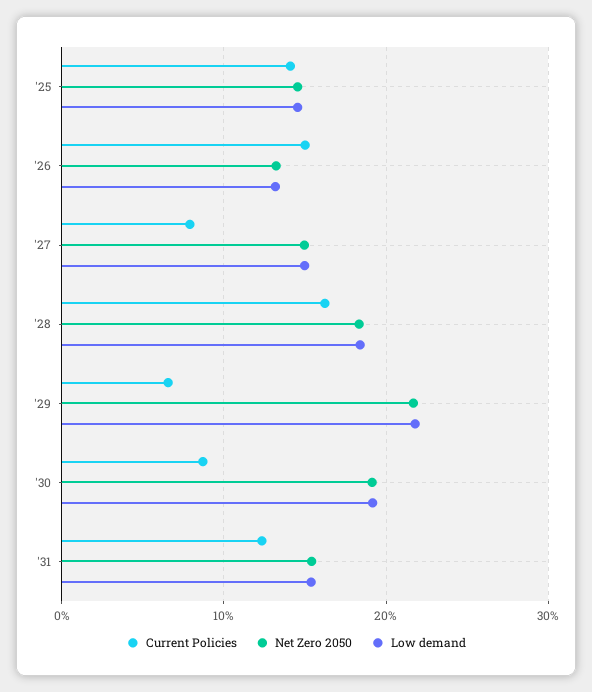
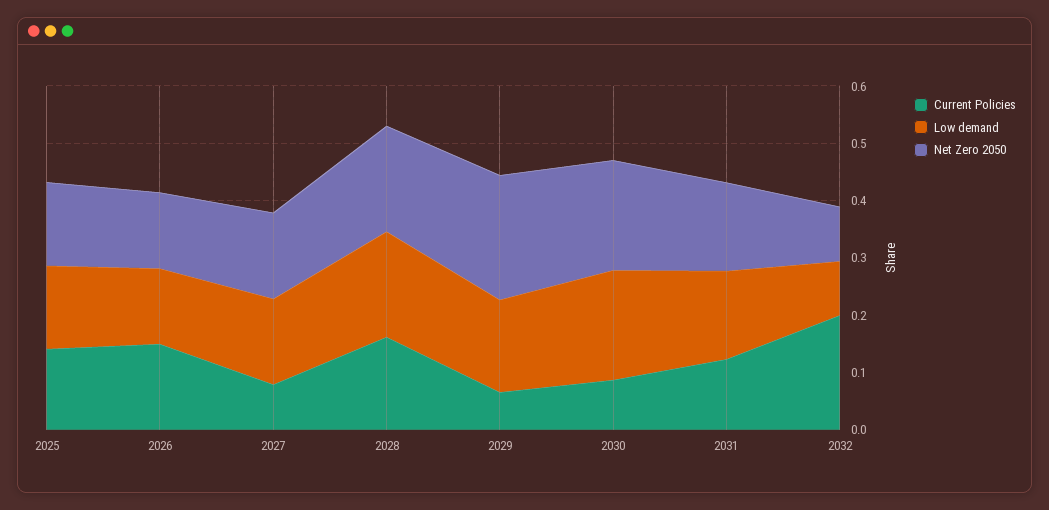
Low demand, '29: 0.22 -> 0.16
Current Policies, 2032: none -> 0.2
Low demand, 2032: none -> 0.1
Net Zero 2050, 2032: none -> 0.1

